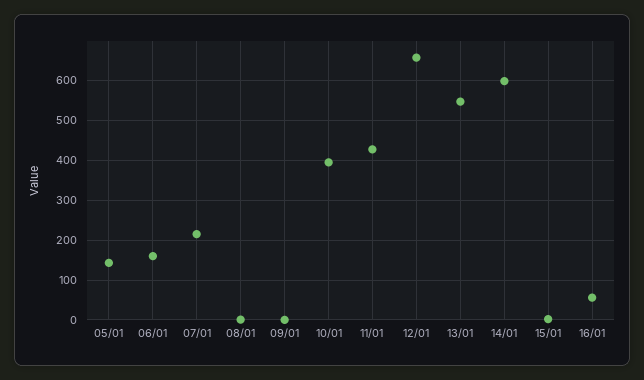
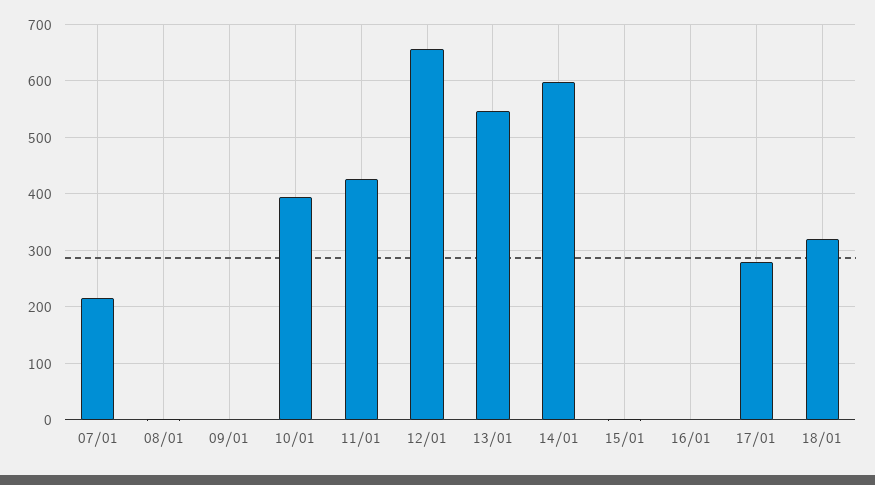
05/01: 140 -> none
06/01: 160 -> none
16/01: 60 -> 0
17/01: none -> 280
18/01: none -> 320

